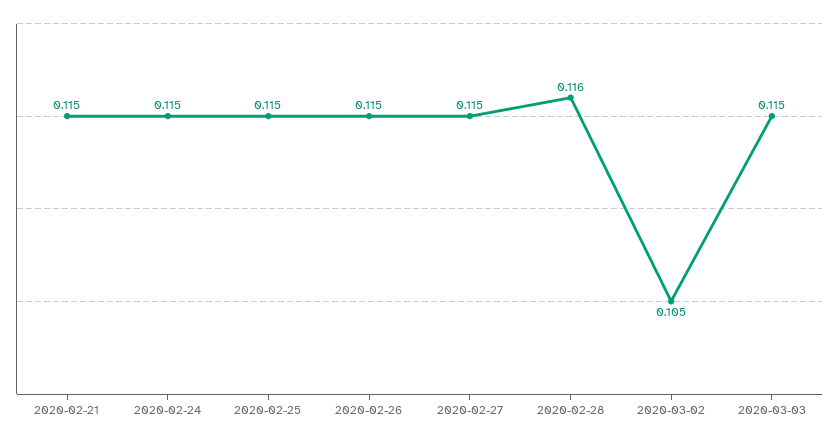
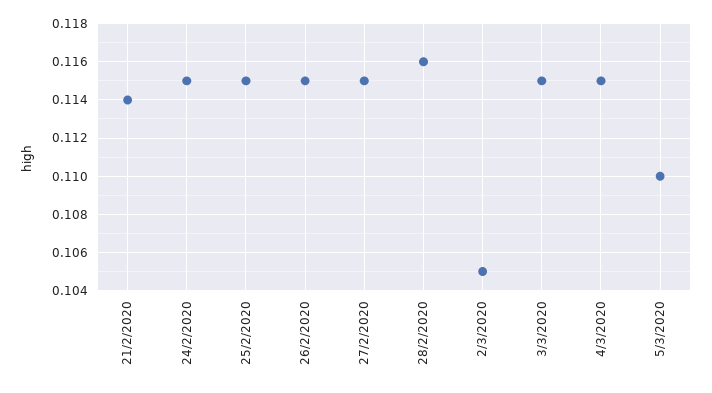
2020-02-21: 0.115 -> 0.114
4/3/2020: none -> 0.115
5/3/2020: none -> 0.11

